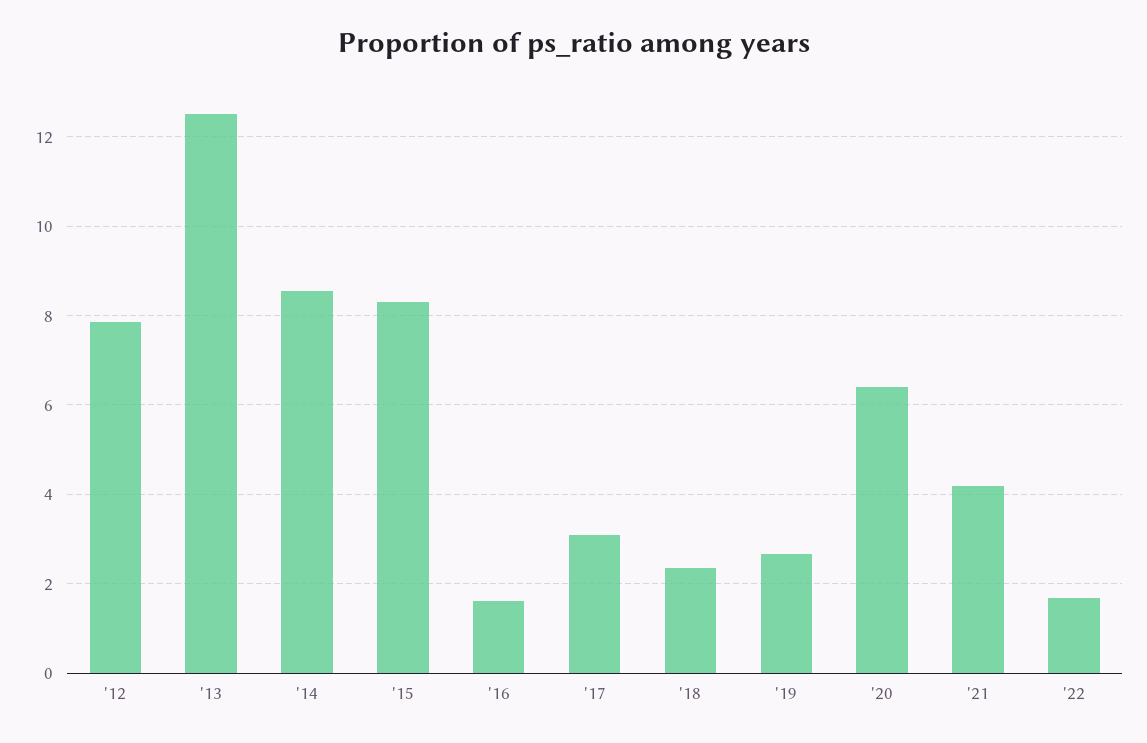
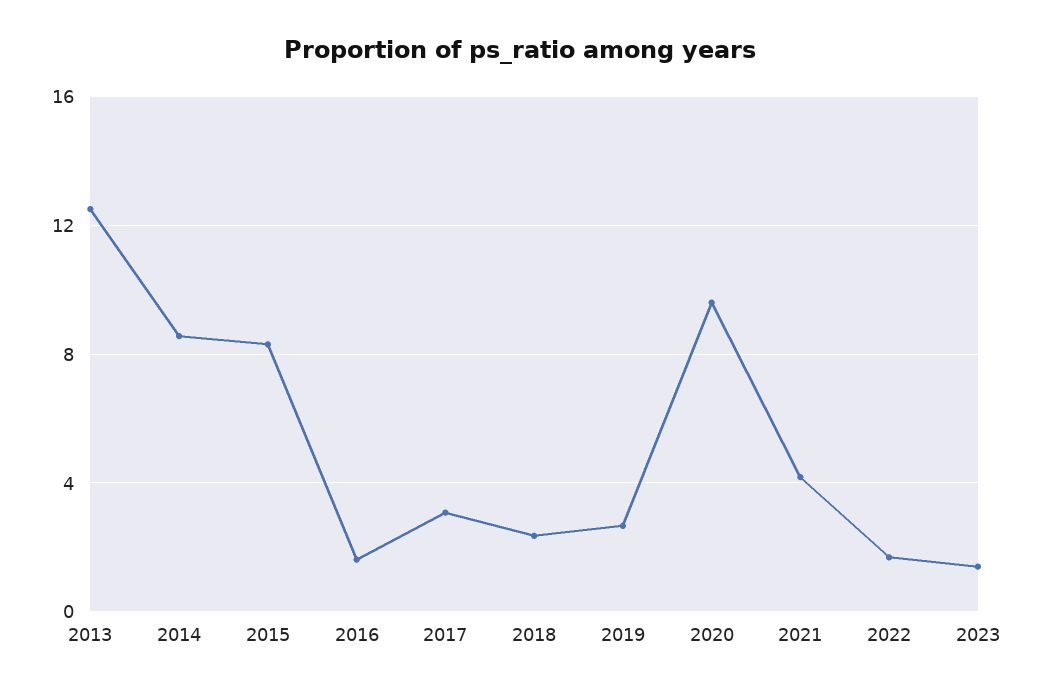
'12: 7.8 -> none
'20: 6.4 -> 9.5
2023: none -> 1.5

